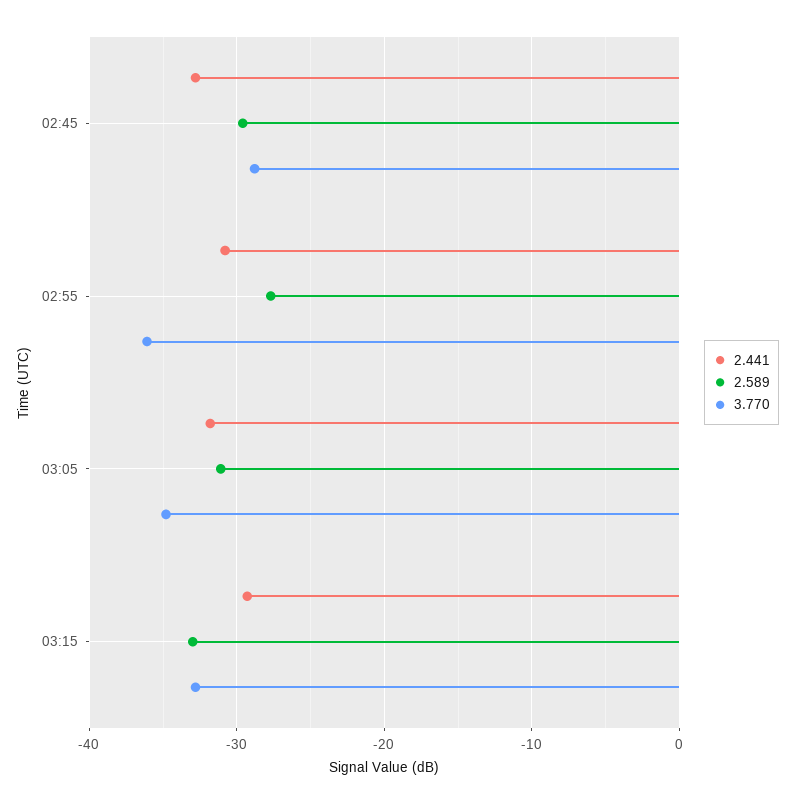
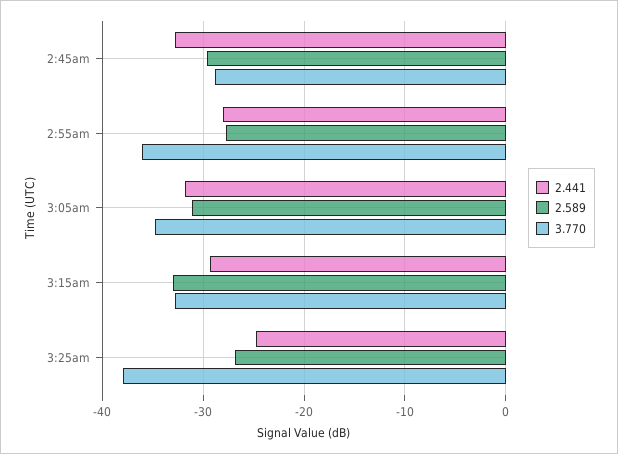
2.441, 02:55: -31 -> -28
2.441, 3:25am: none -> -25
2.589, 3:25am: none -> -27
3.770, 3:25am: none -> -38

